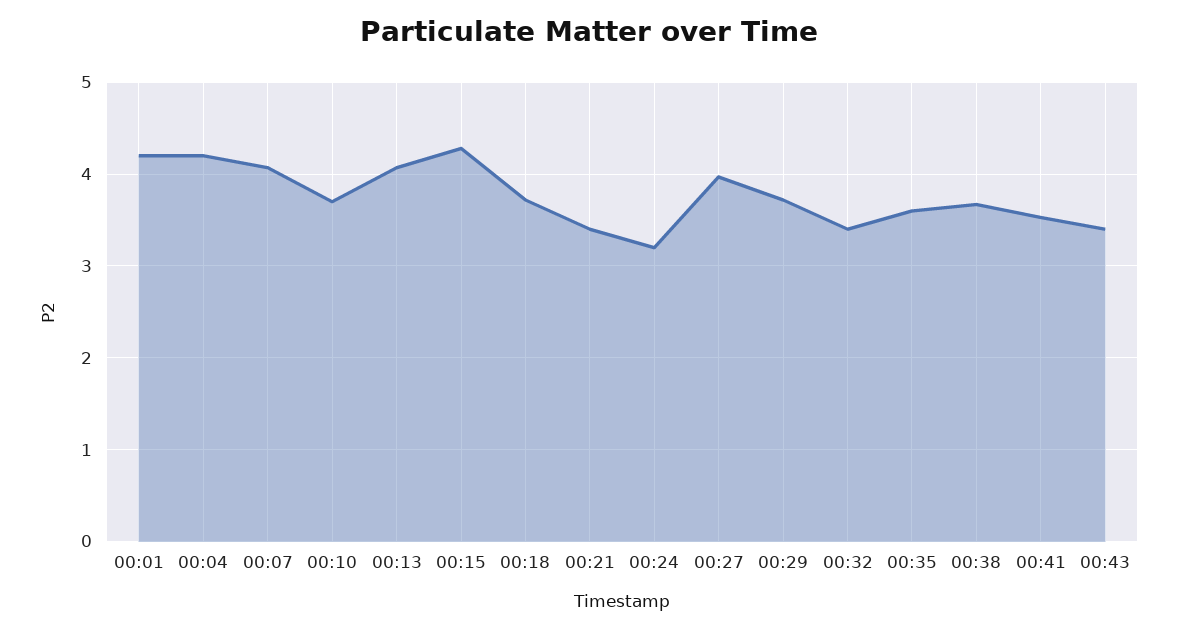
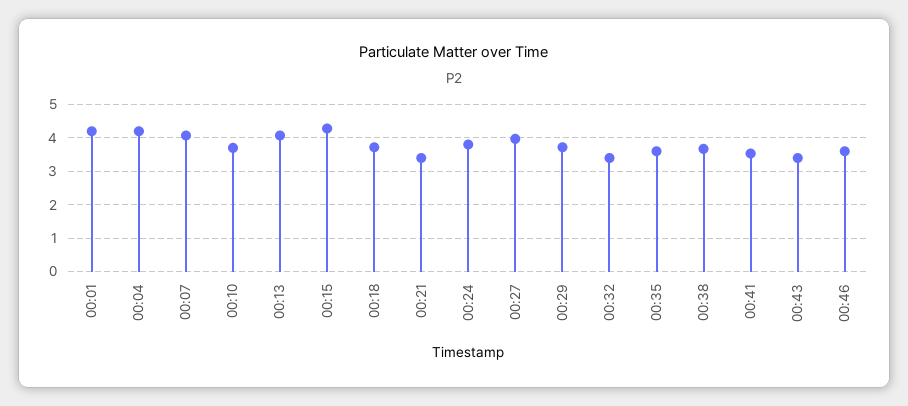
00:24: 3.2 -> 3.8
00:46: none -> 3.6

